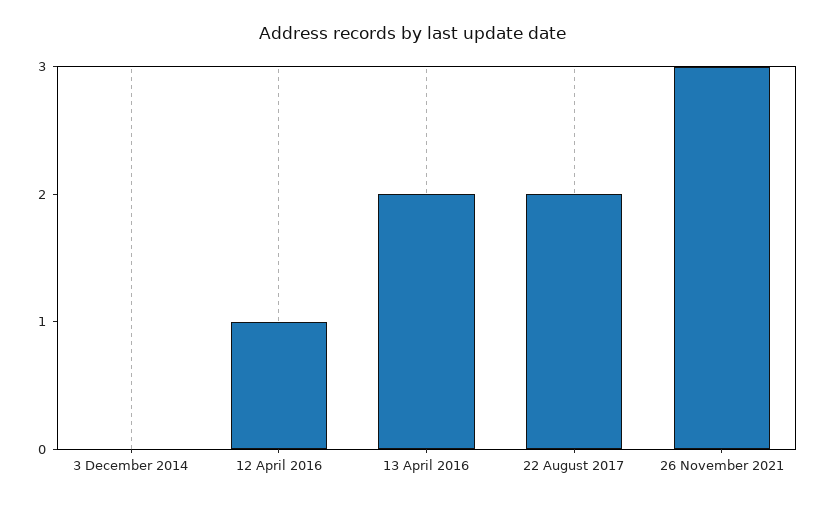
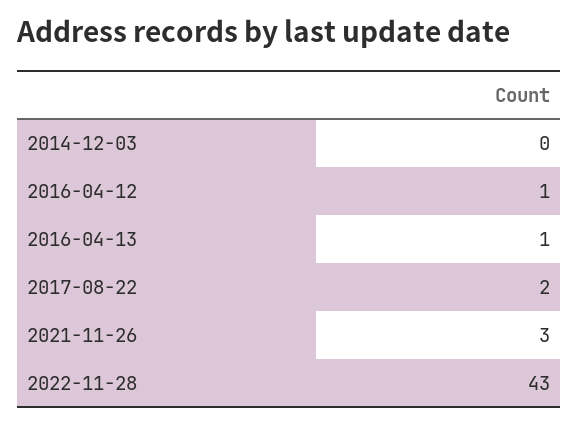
13 April 2016: 2 -> 1
2022-11-28: none -> 43

